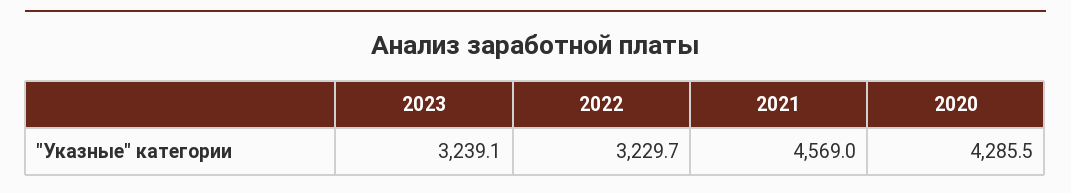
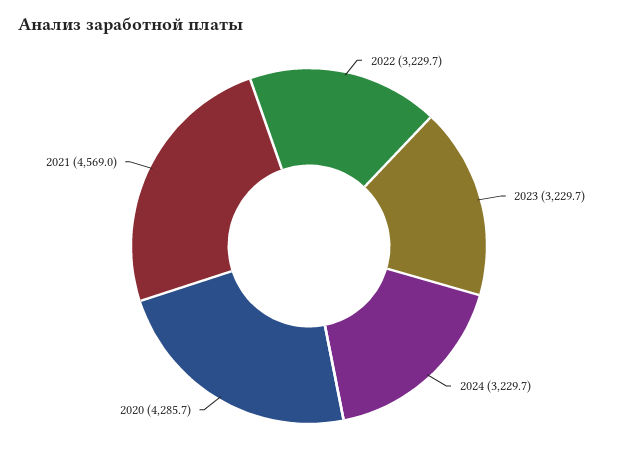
2023: 3239.1 -> 3229.7
2020: 4285.5 -> 4285.7
2024: none -> 3229.7

